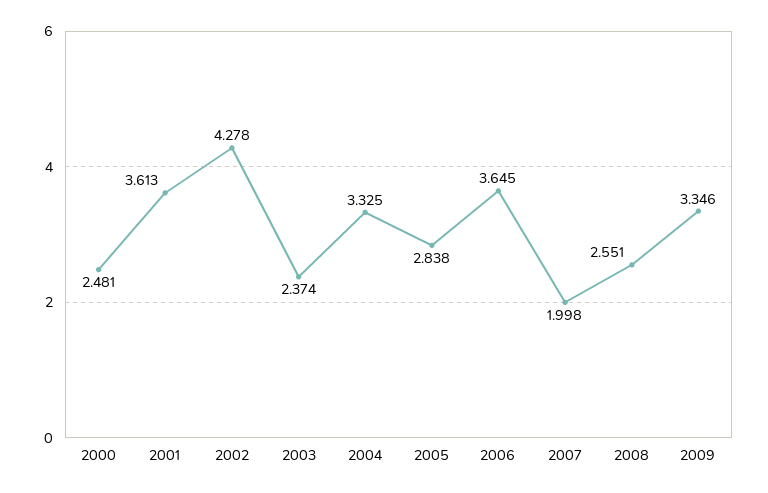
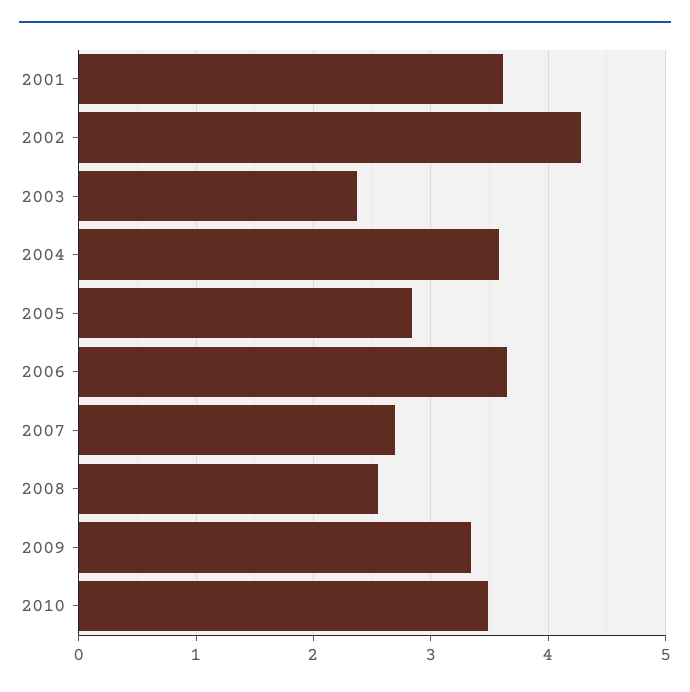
2000: 2.481 -> none
2004: 3.325 -> 3.6
2007: 1.998 -> 2.7
2010: none -> 3.5

